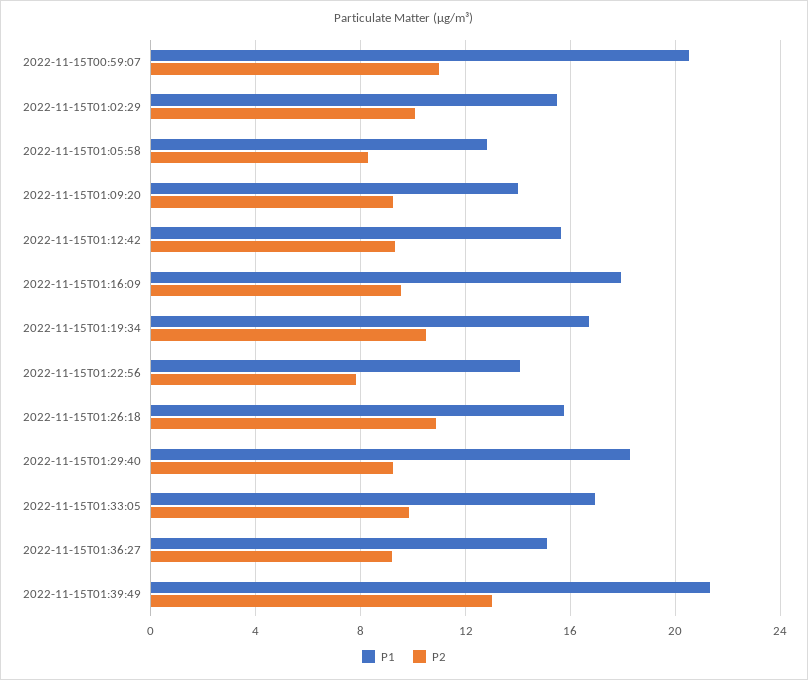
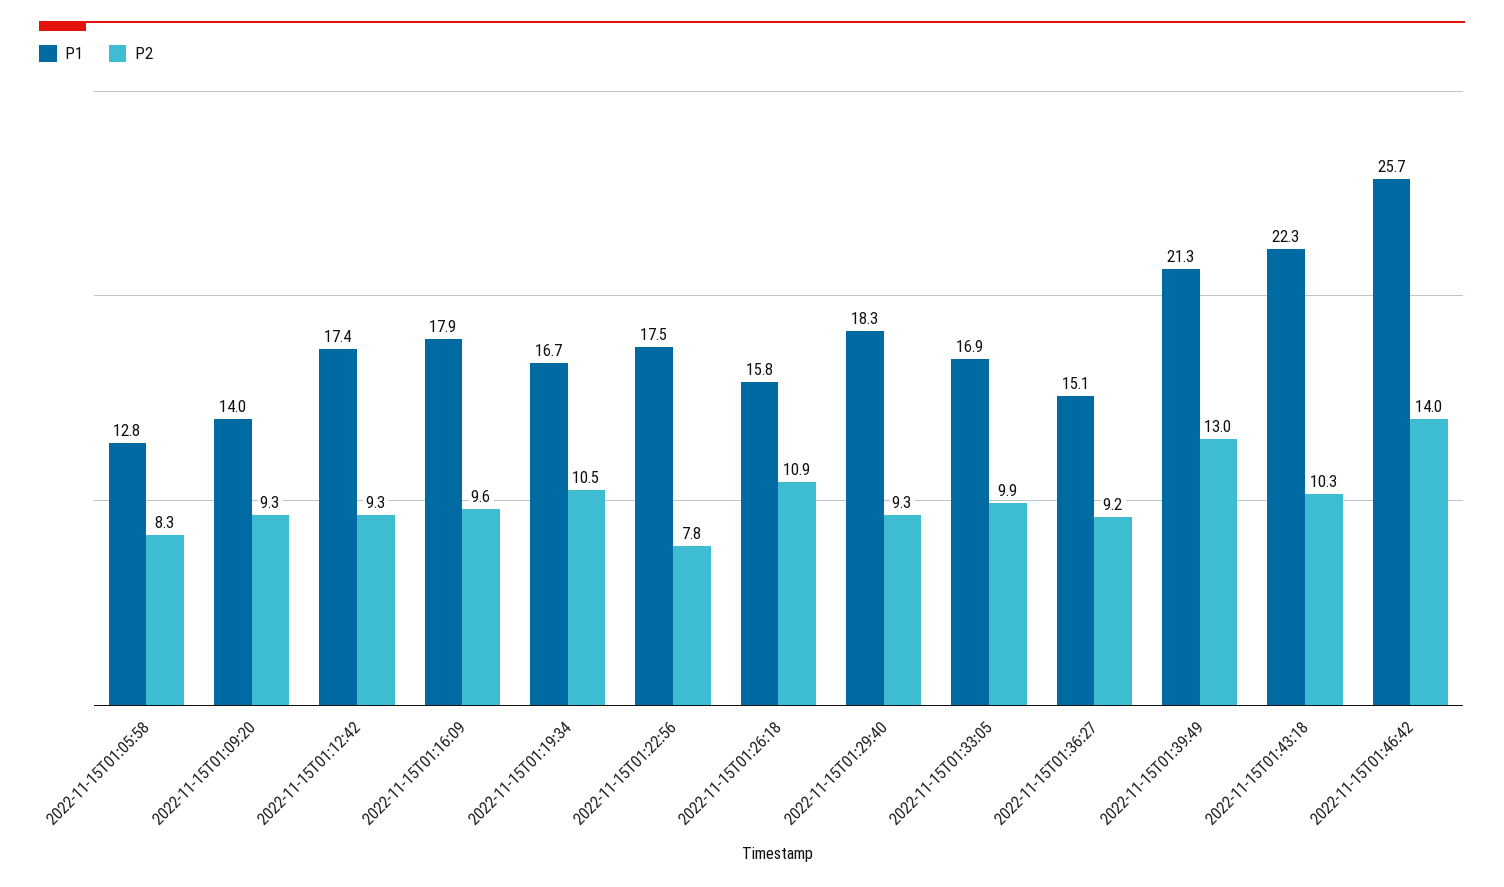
P1, 2022-11-15T00:59:07: 20.5 -> none
P2, 2022-11-15T00:59:07: 11 -> none
P1, 2022-11-15T01:02:29: 15.5 -> none
P2, 2022-11-15T01:02:29: 10 -> none
P1, 2022-11-15T01:12:42: 15.5 -> 17.4
P1, 2022-11-15T01:22:56: 14 -> 17.5
P1, 2022-11-15T01:43:18: none -> 22.3
P2, 2022-11-15T01:43:18: none -> 10.3
P1, 2022-11-15T01:46:42: none -> 25.7
P2, 2022-11-15T01:46:42: none -> 14

